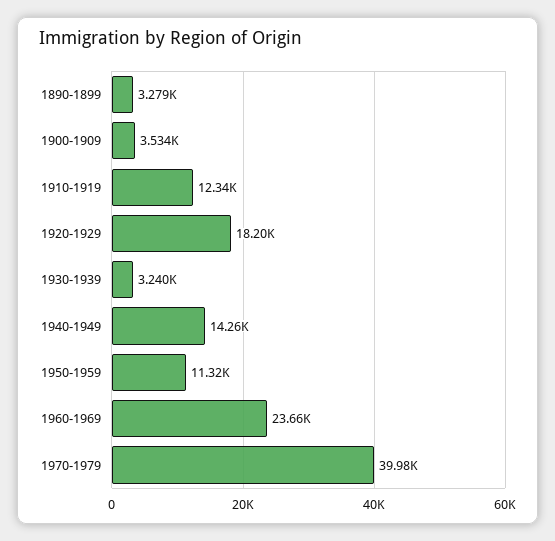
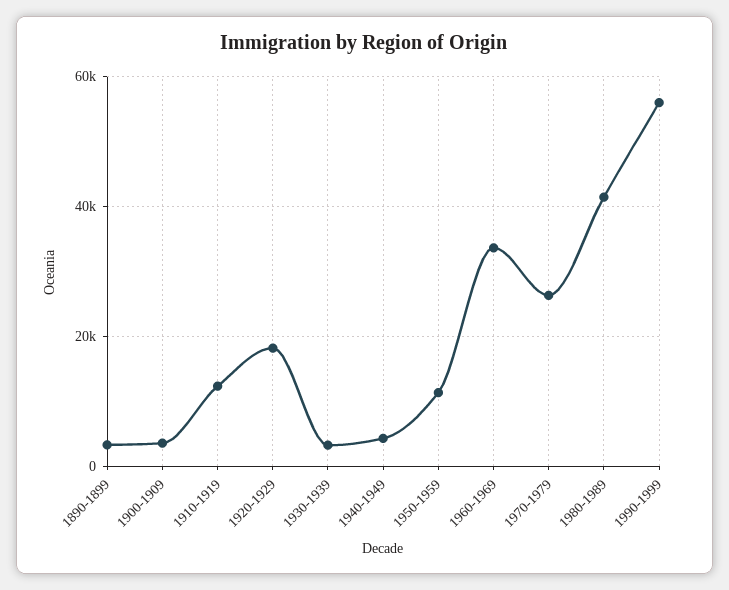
1940-1949: 14260 -> 4000
1960-1969: 23660 -> 34000
1970-1979: 39980 -> 26000
1980-1989: none -> 42000
1990-1999: none -> 56000

